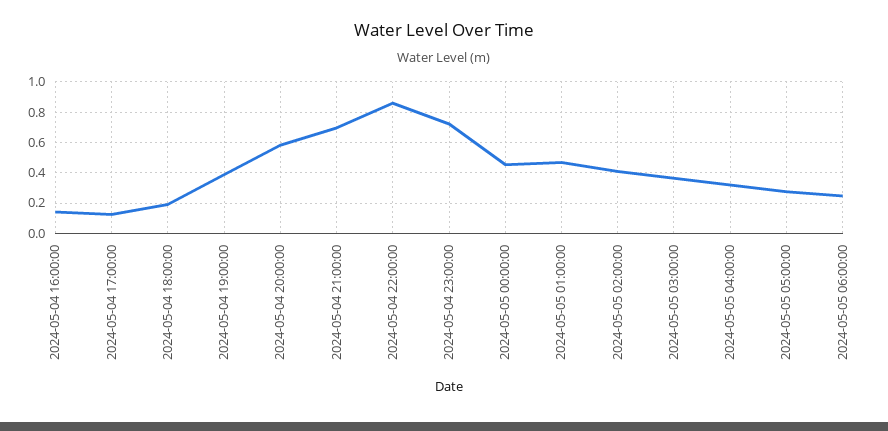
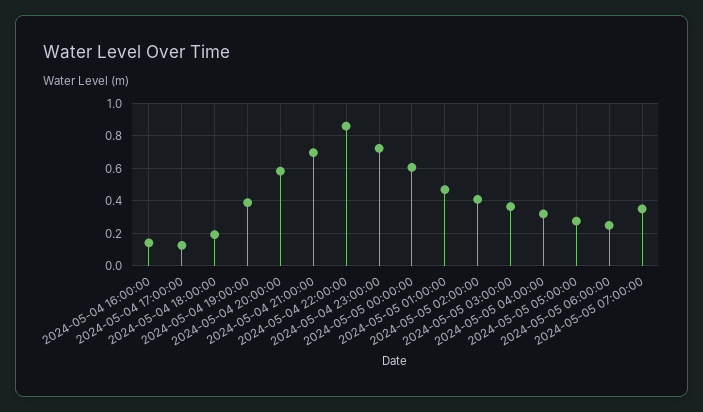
2024-05-05 00:00:00: 0.45 -> 0.6
2024-05-05 07:00:00: none -> 0.35

